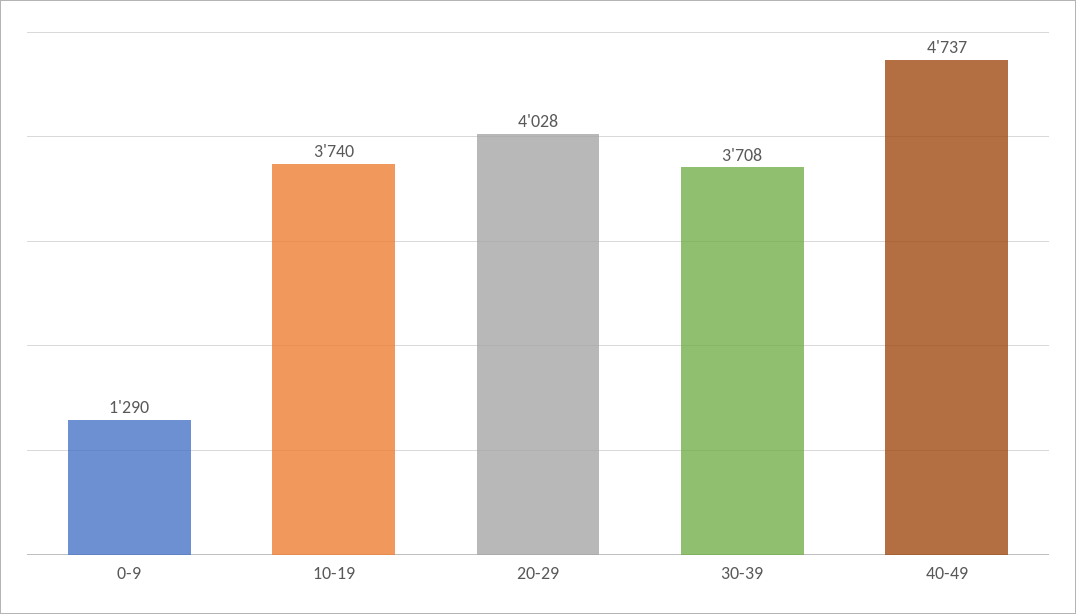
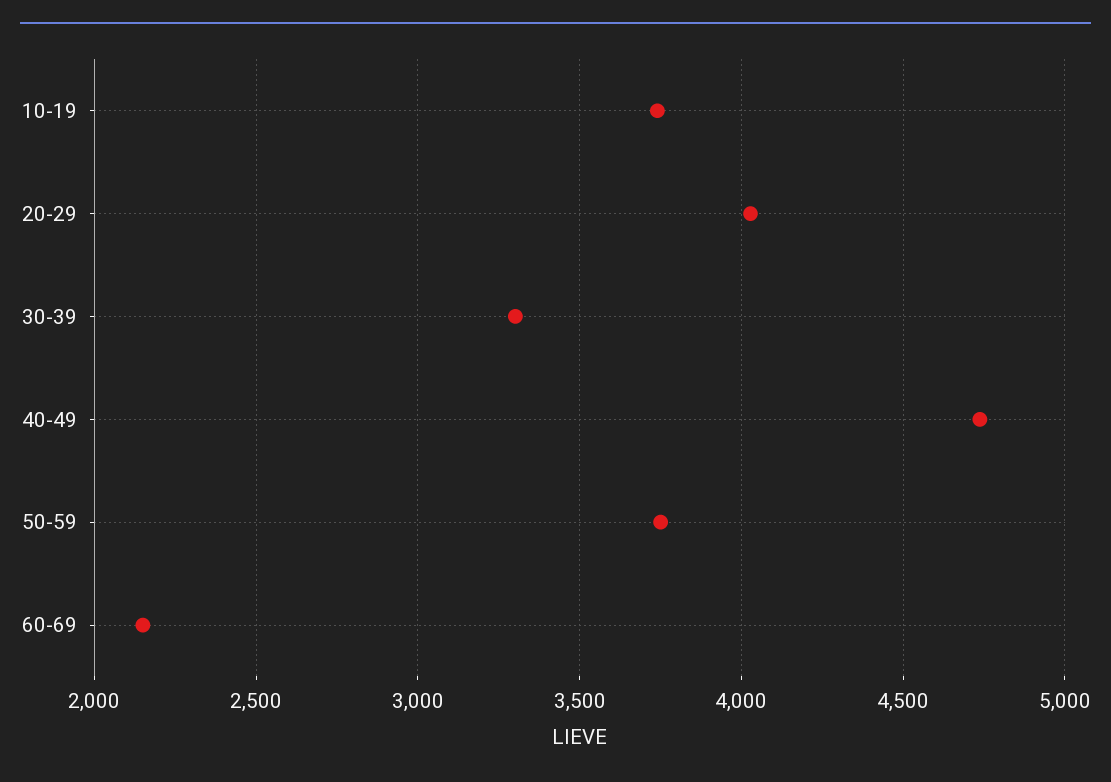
0-9: 1290 -> none
30-39: 3708 -> 3300
50-59: none -> 3750
60-69: none -> 2150

